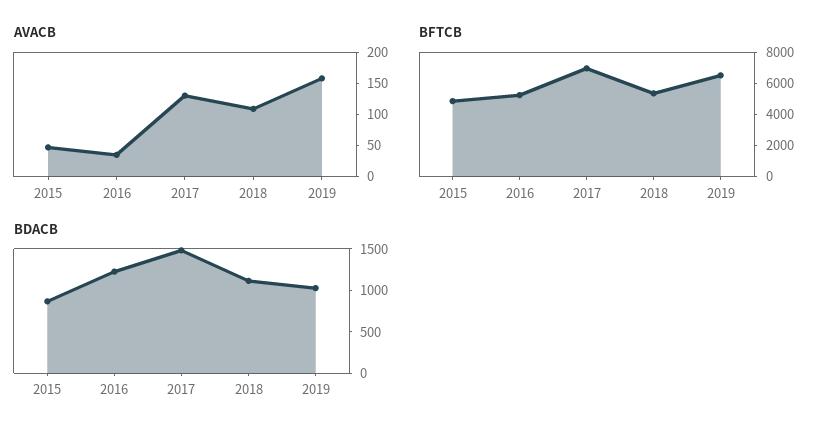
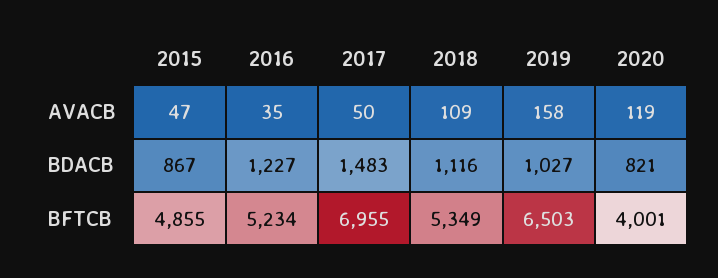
AVACB, 2017: 125 -> 50
AVACB, 2020: none -> 119
BDACB, 2020: none -> 821
BFTCB, 2020: none -> 4001

